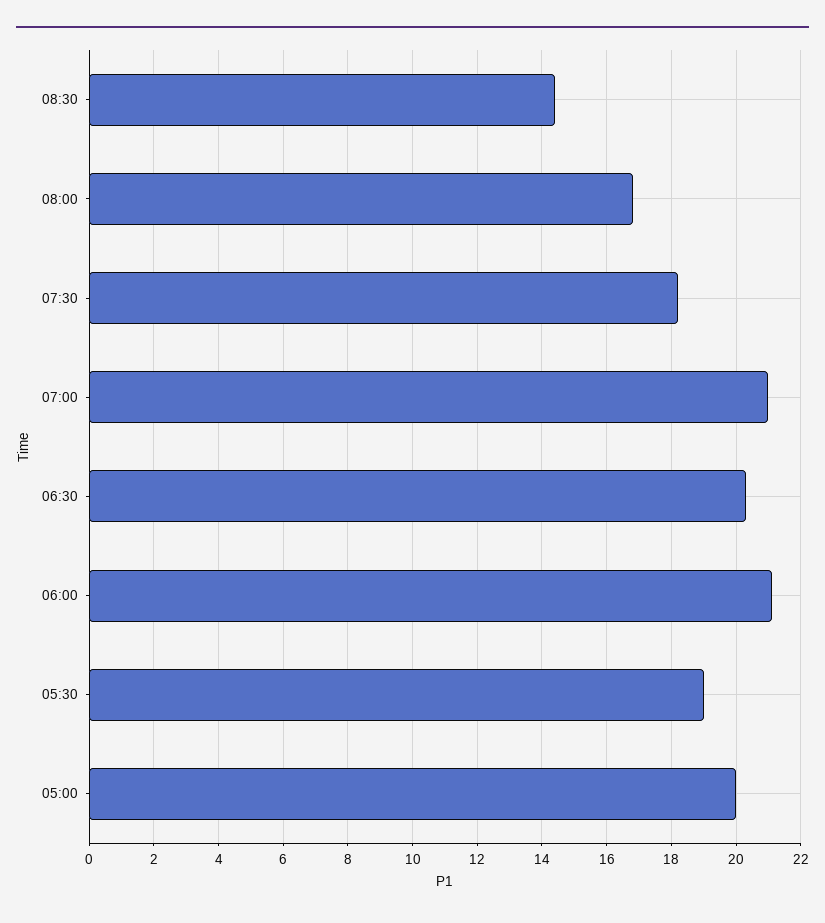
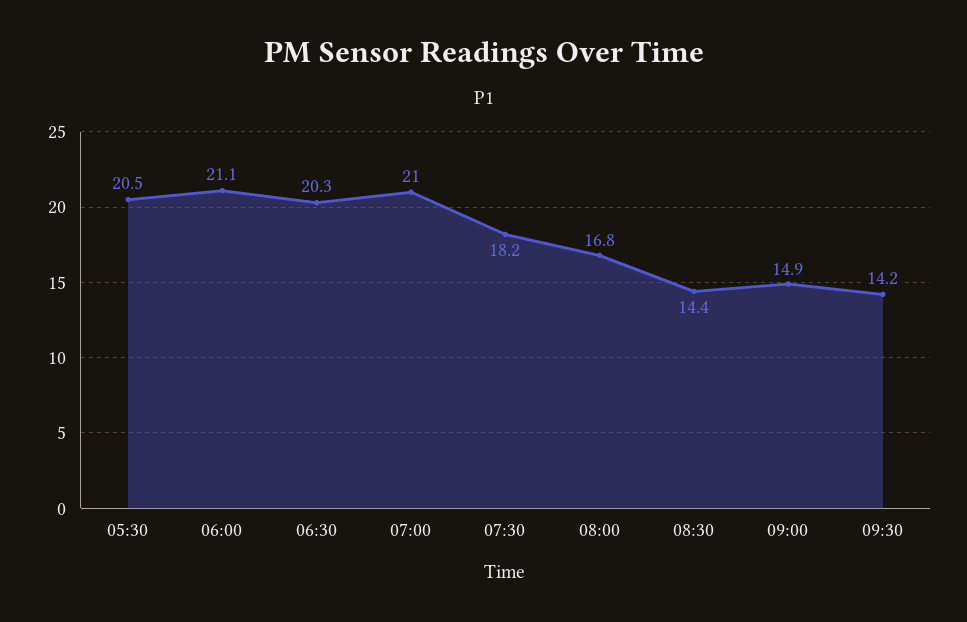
05:30: 19 -> 20.5
05:00: 20 -> none
09:00: none -> 14.9
09:30: none -> 14.2

